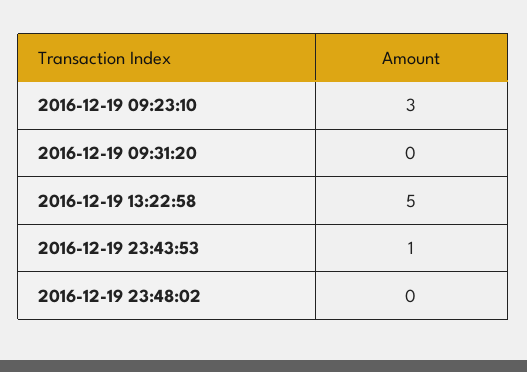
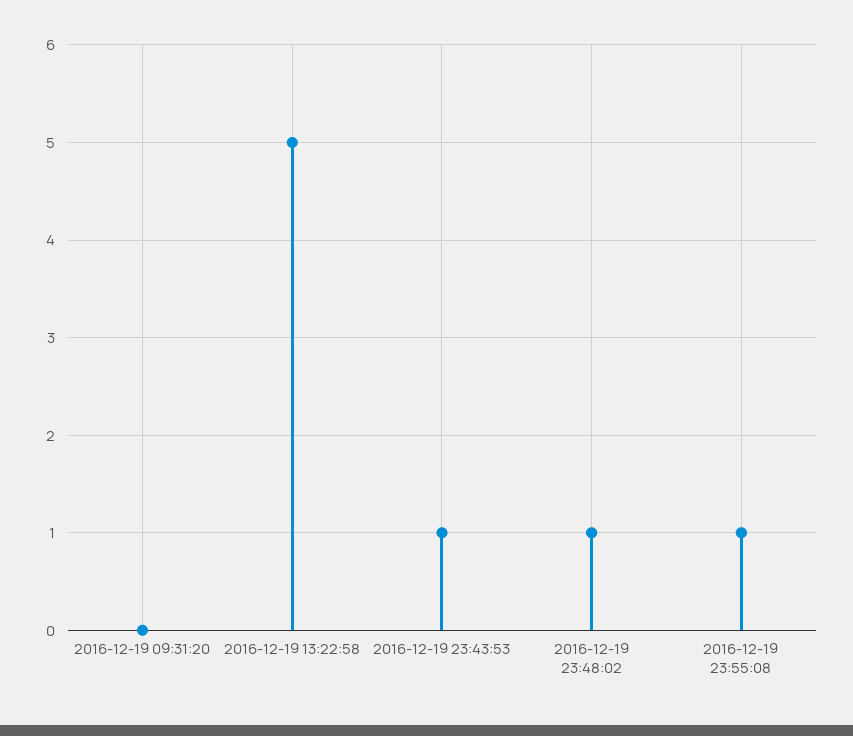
2016-12-19 09:23:10: 3 -> none
2016-12-19 23:48:02: 0 -> 1
2016-12-19 23:55:08: none -> 1

